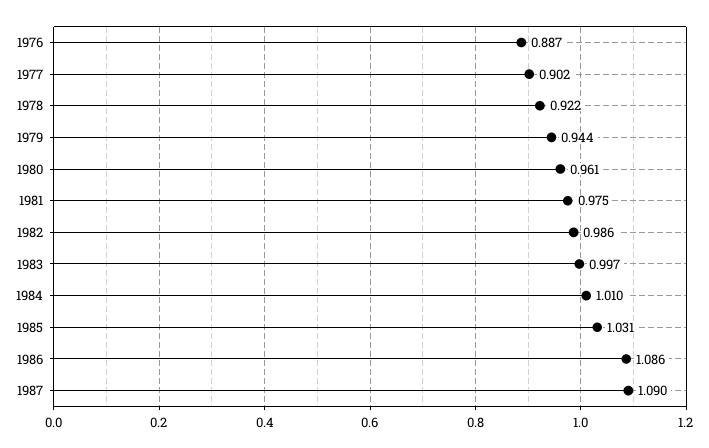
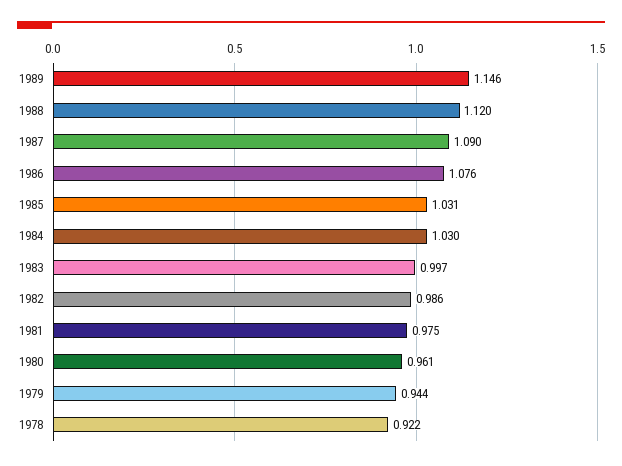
1976: 0.887 -> none
1977: 0.902 -> none
1984: 1.01 -> 1.03
1986: 1.086 -> 1.076
1989: none -> 1.146
1988: none -> 1.12

